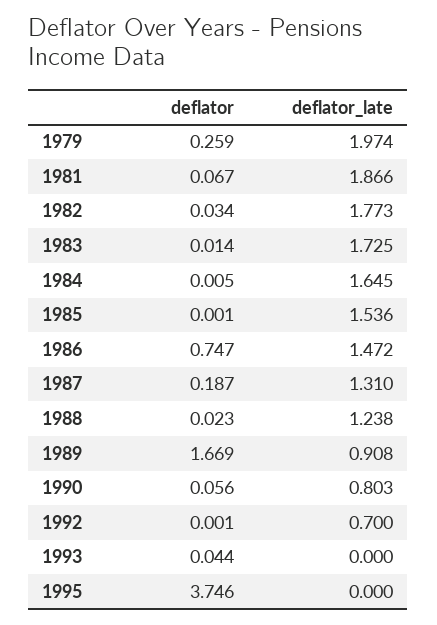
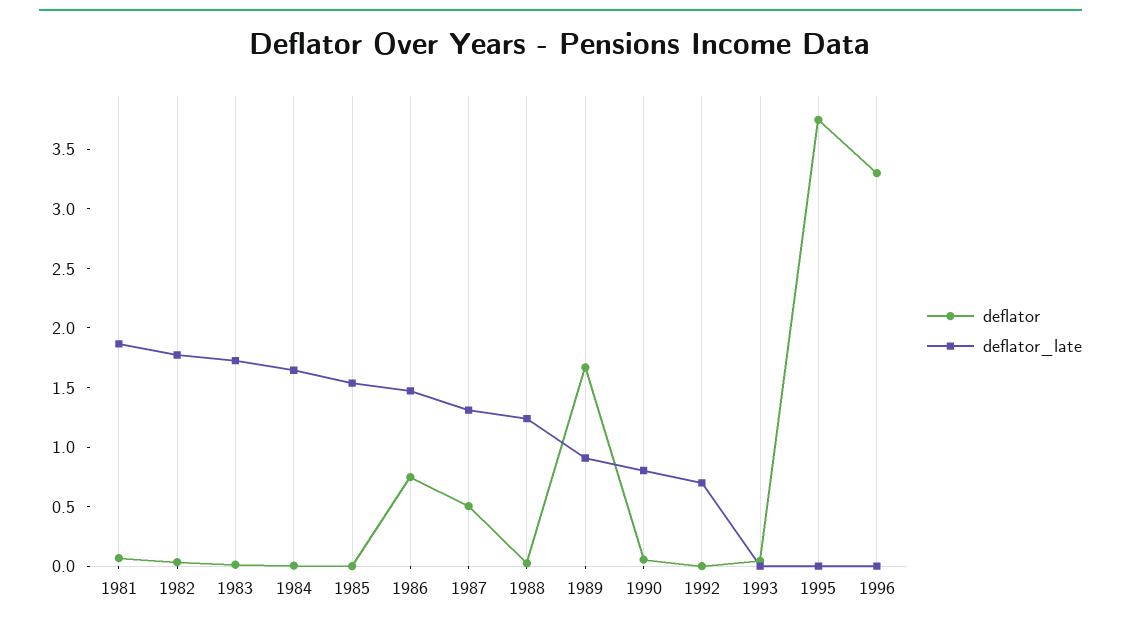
deflator, 1979: 0.259 -> none
deflator_late, 1979: 1.974 -> none
deflator, 1987: 0.187 -> 0.5
deflator, 1996: none -> 3.3
deflator_late, 1996: none -> 0

